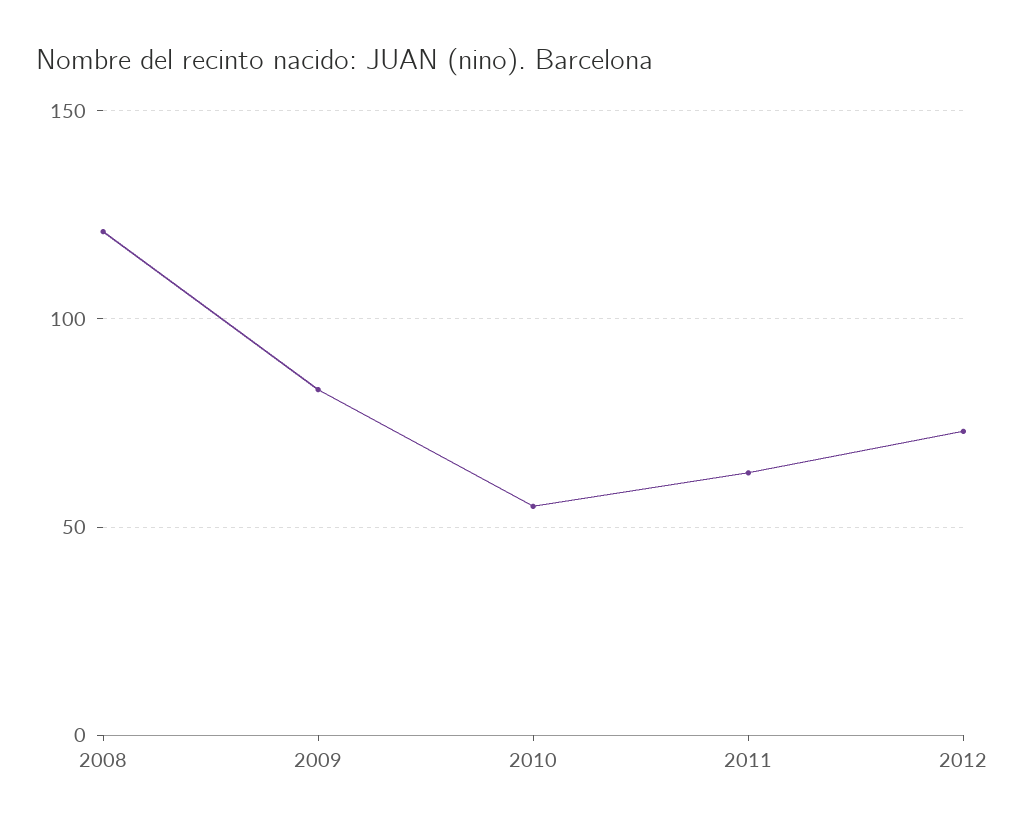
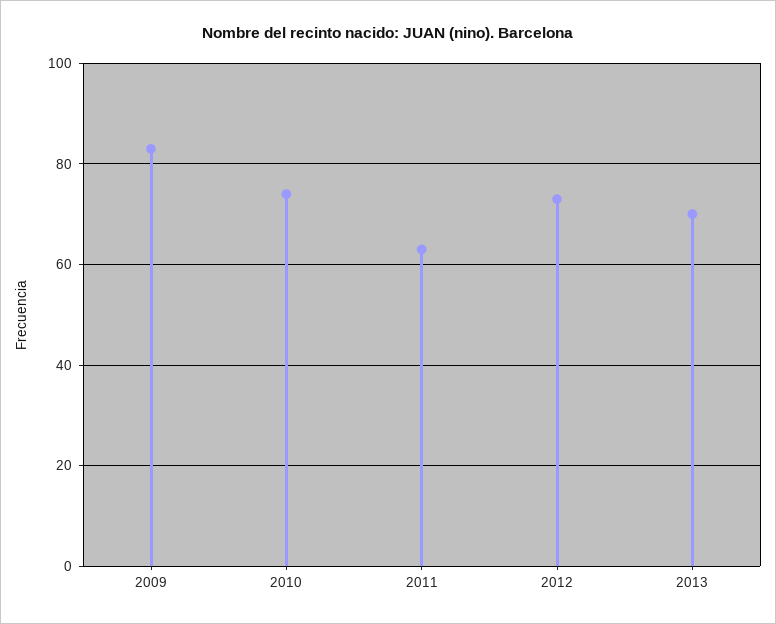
2008: 120 -> none
2010: 55 -> 75
2013: none -> 70

